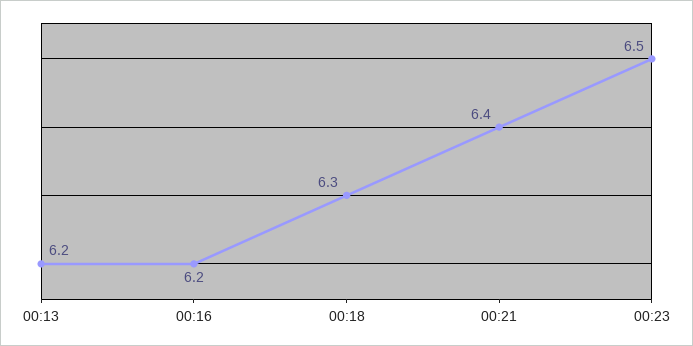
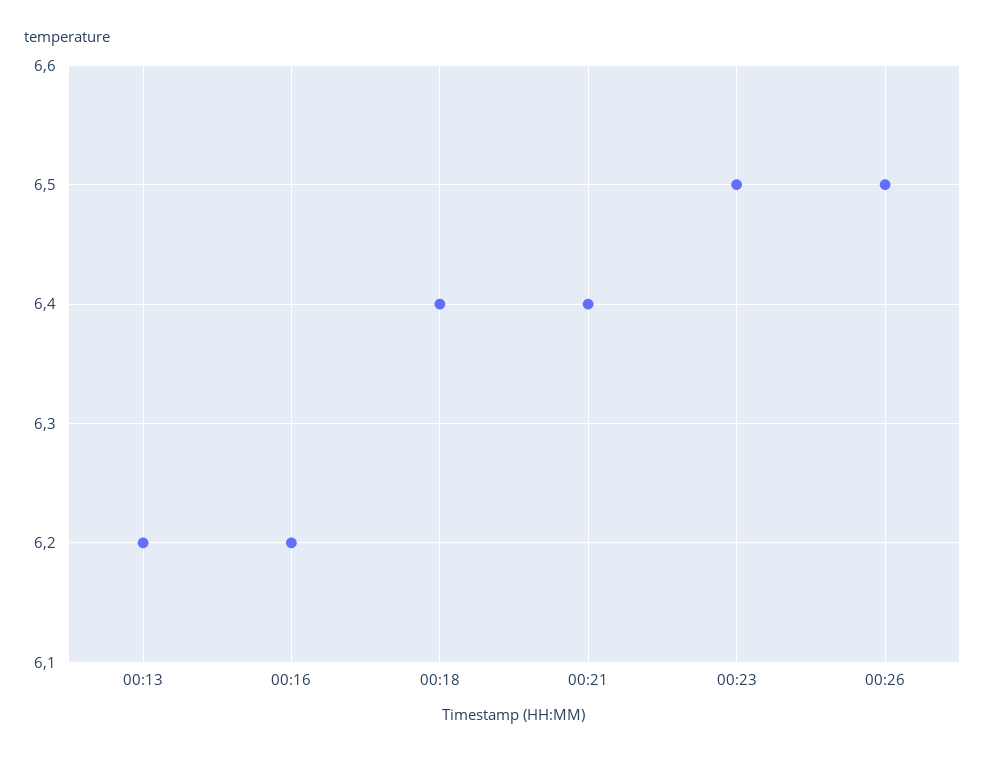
00:18: 6.3 -> 6.4
00:26: none -> 6.5

